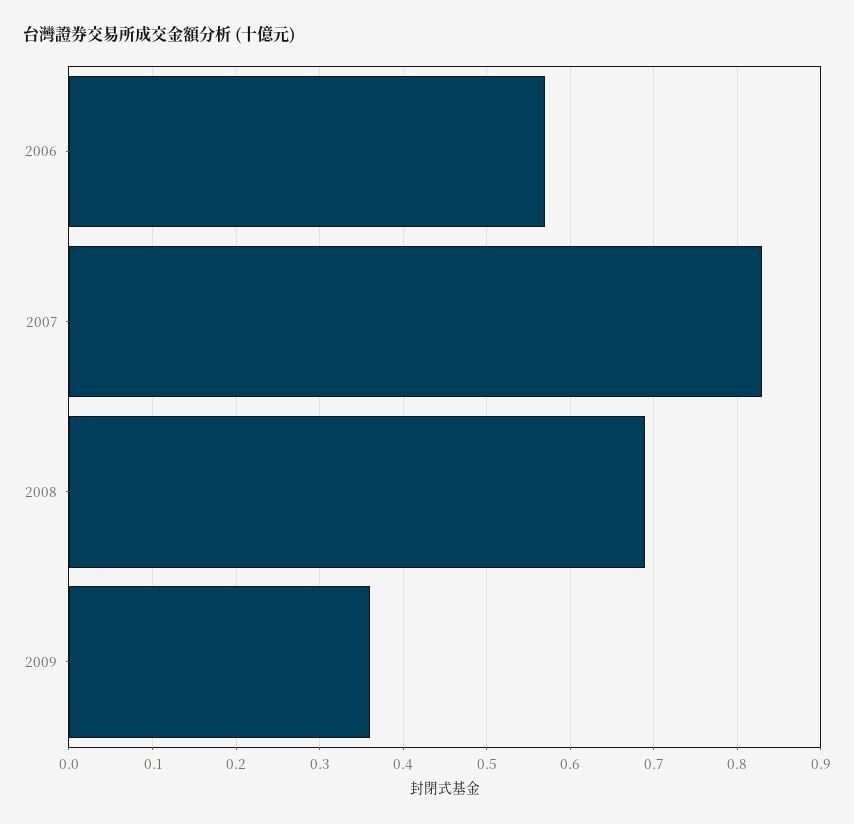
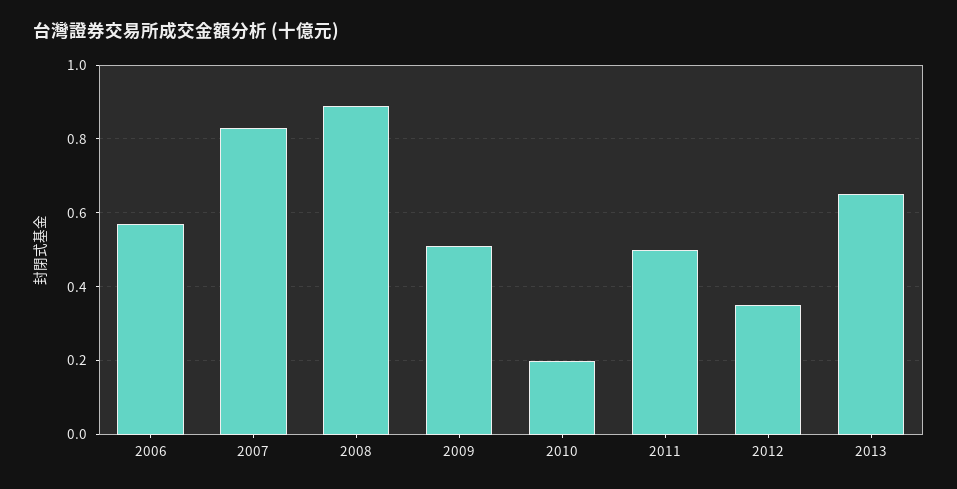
2008: 0.69 -> 0.9
2009: 0.36 -> 0.5
2010: none -> 0.2
2011: none -> 0.5
2012: none -> 0.35
2013: none -> 0.65

